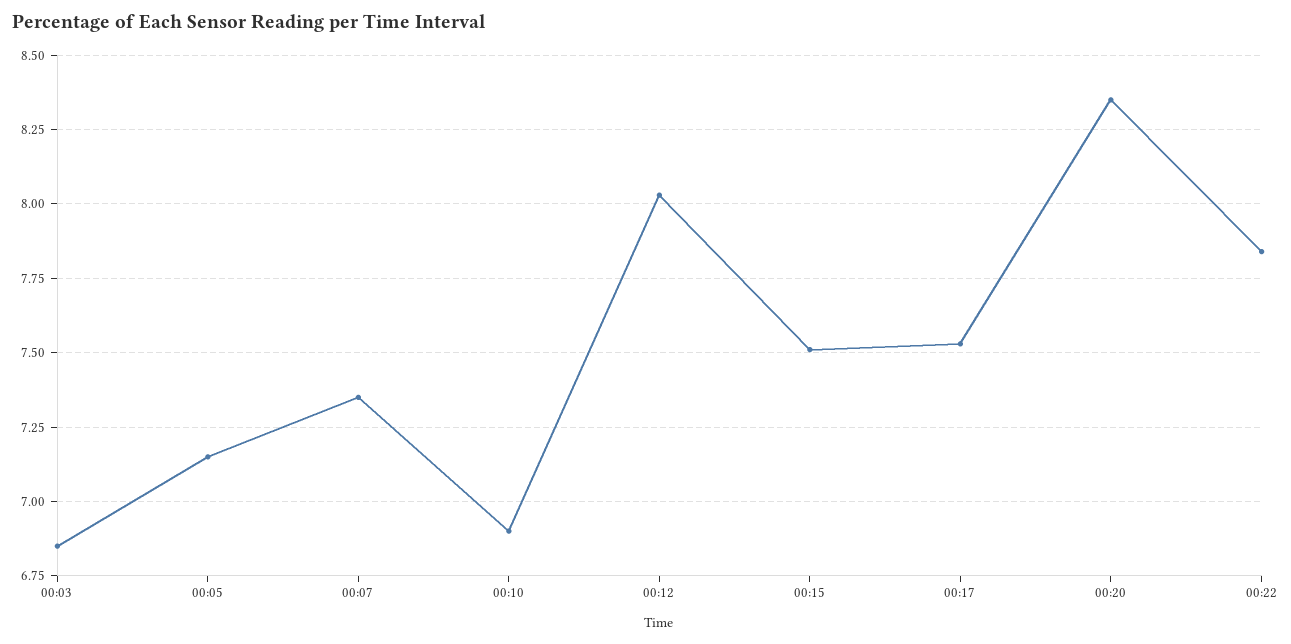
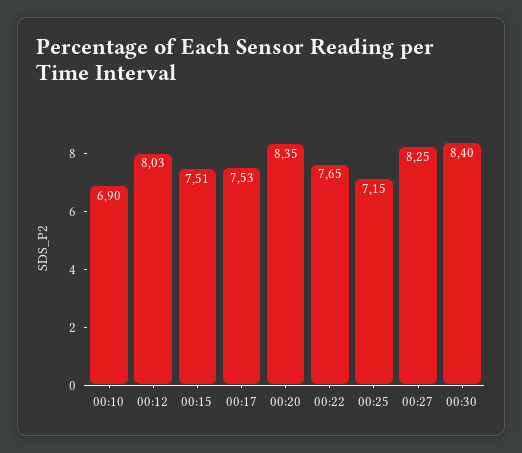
00:03: 6.85 -> none
00:05: 7.15 -> none
00:07: 7.35 -> none
00:22: 7.85 -> 7.65
00:25: none -> 7.15
00:27: none -> 8.25
00:30: none -> 8.4

